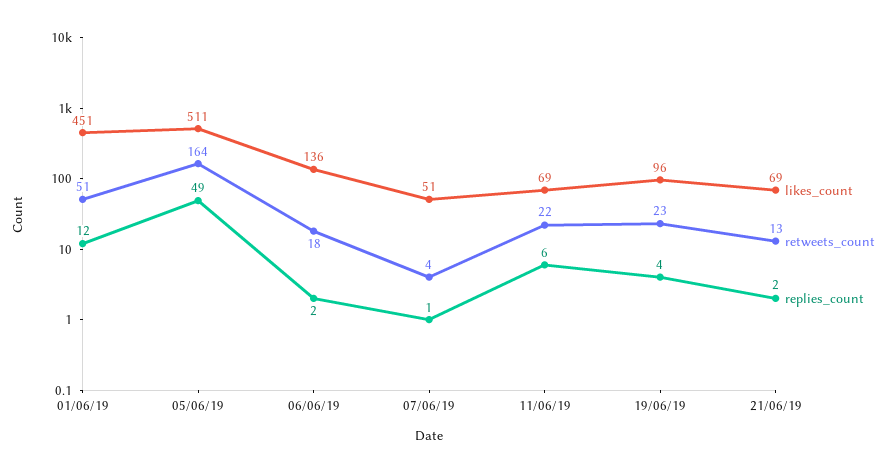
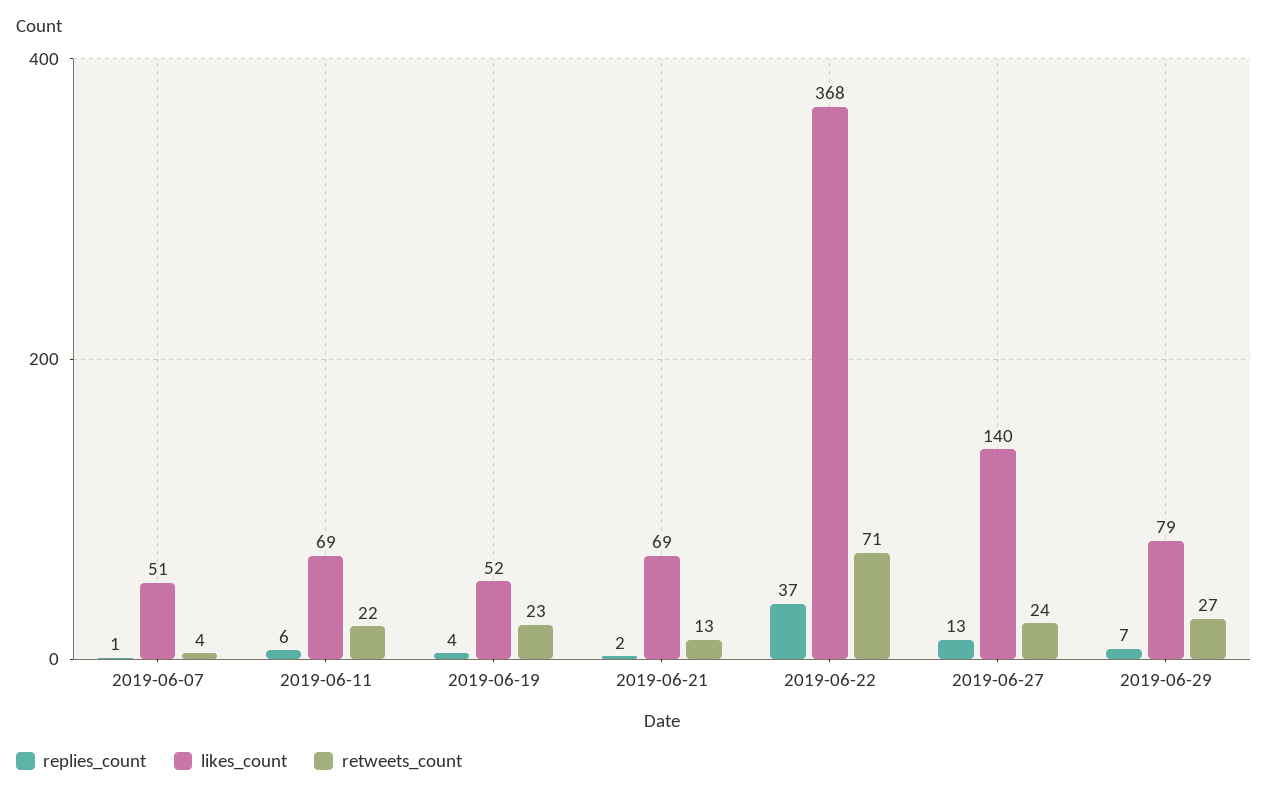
likes_count, 01/06/19: 451 -> none
retweets_count, 01/06/19: 51 -> none
replies_count, 01/06/19: 12 -> none
likes_count, 05/06/19: 511 -> none
retweets_count, 05/06/19: 164 -> none
replies_count, 05/06/19: 49 -> none
likes_count, 06/06/19: 136 -> none
retweets_count, 06/06/19: 18 -> none
replies_count, 06/06/19: 2 -> none
likes_count, 19/06/19: 96 -> 52
replies_count, 2019-06-22: none -> 37
likes_count, 2019-06-22: none -> 368
retweets_count, 2019-06-22: none -> 71
replies_count, 2019-06-27: none -> 13
likes_count, 2019-06-27: none -> 140
retweets_count, 2019-06-27: none -> 24
replies_count, 2019-06-29: none -> 7
likes_count, 2019-06-29: none -> 79
retweets_count, 2019-06-29: none -> 27

